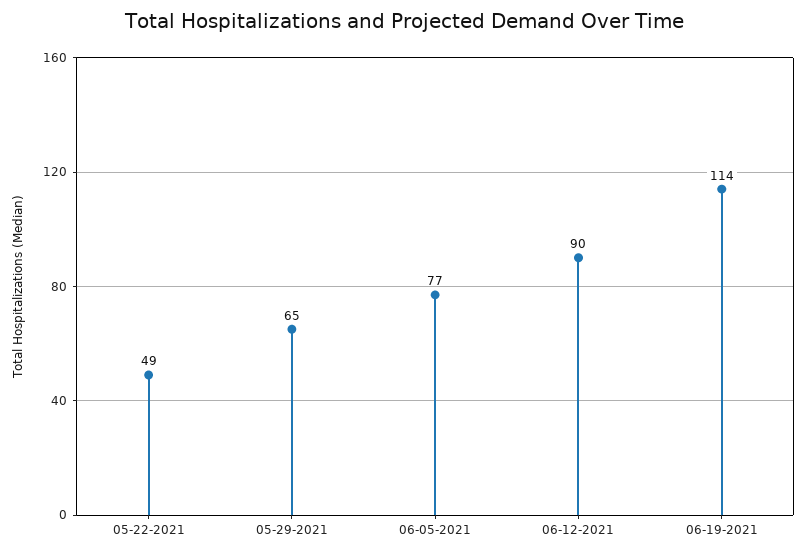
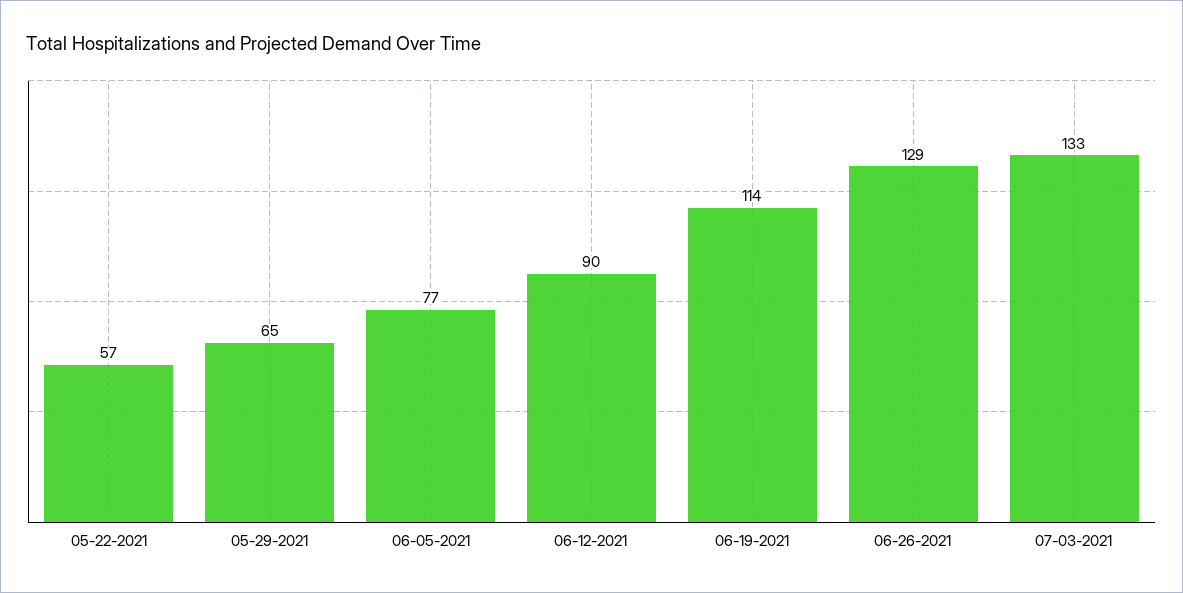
05-22-2021: 49 -> 57
06-26-2021: none -> 129
07-03-2021: none -> 133

